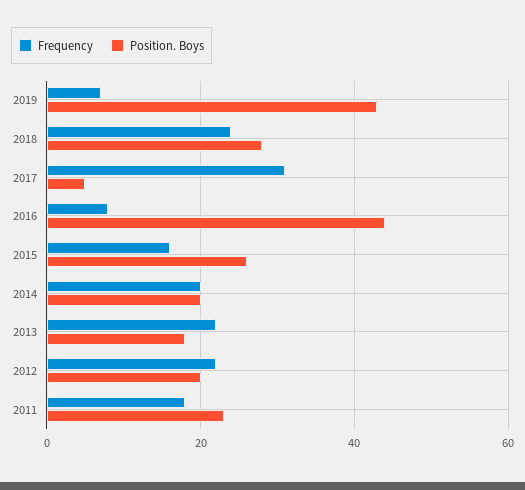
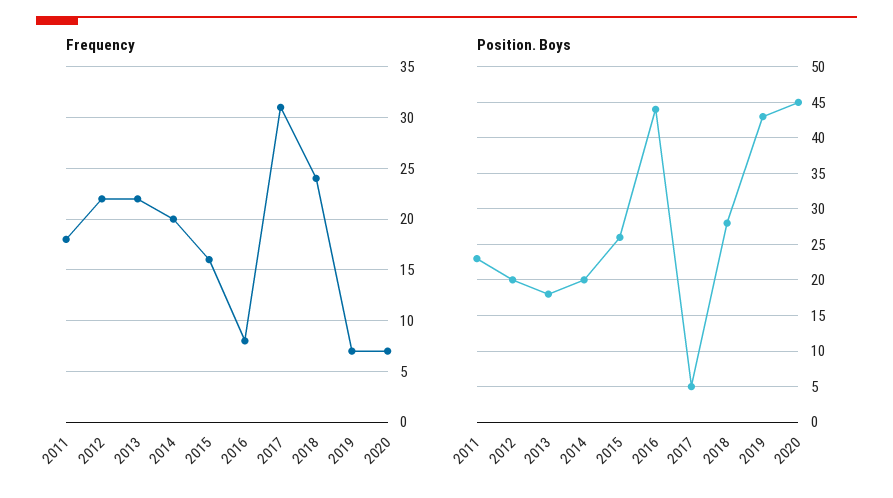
Frequency, 2020: none -> 7
Position. Boys, 2020: none -> 45

